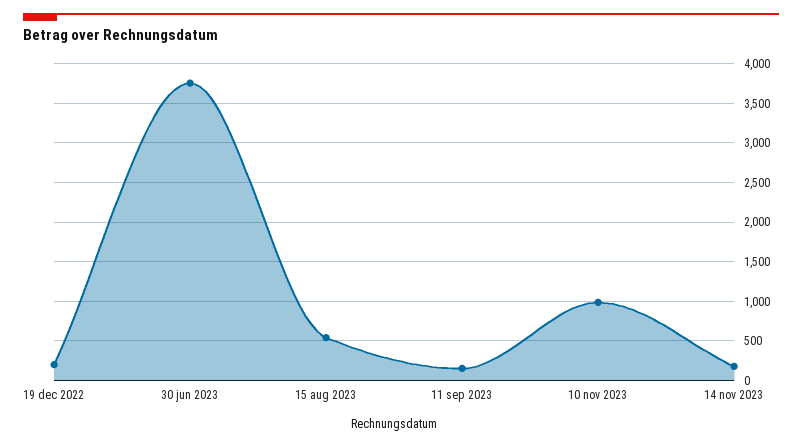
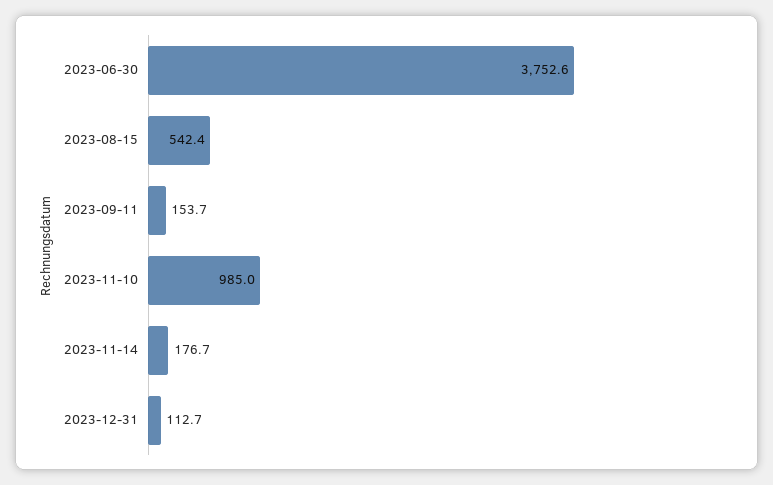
19 dec 2022: 200 -> none
2023-12-31: none -> 112.7

